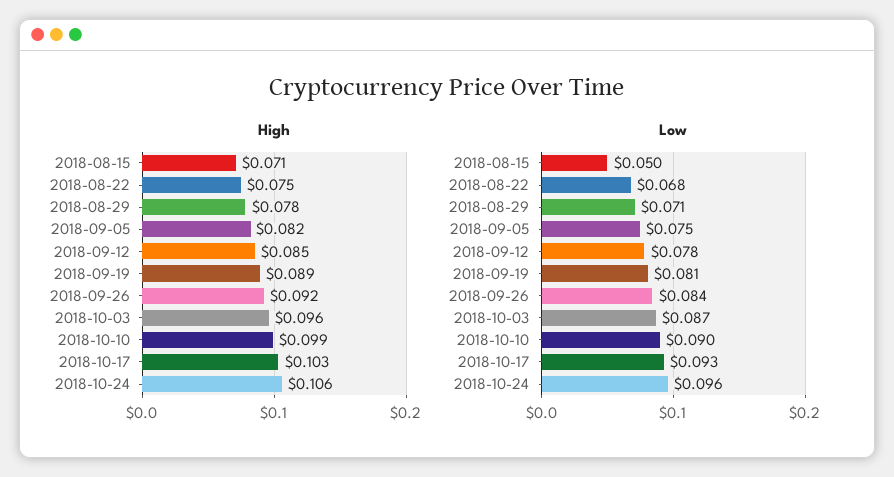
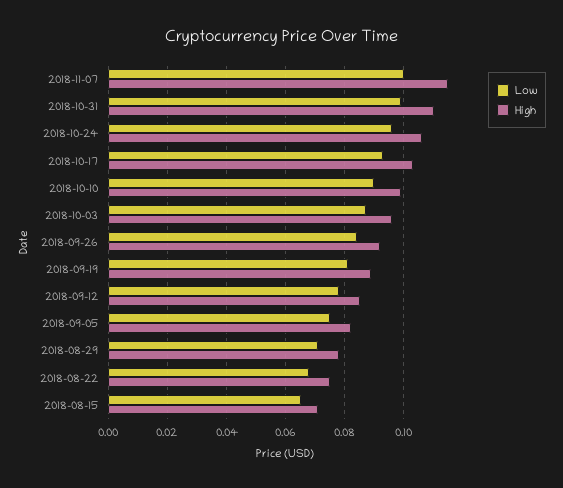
Low, 2018-08-15: 0.05 -> 0.065
Low, 2018-11-07: none -> 0.1
High, 2018-11-07: none -> 0.115
Low, 2018-10-31: none -> 0.1
High, 2018-10-31: none -> 0.11

